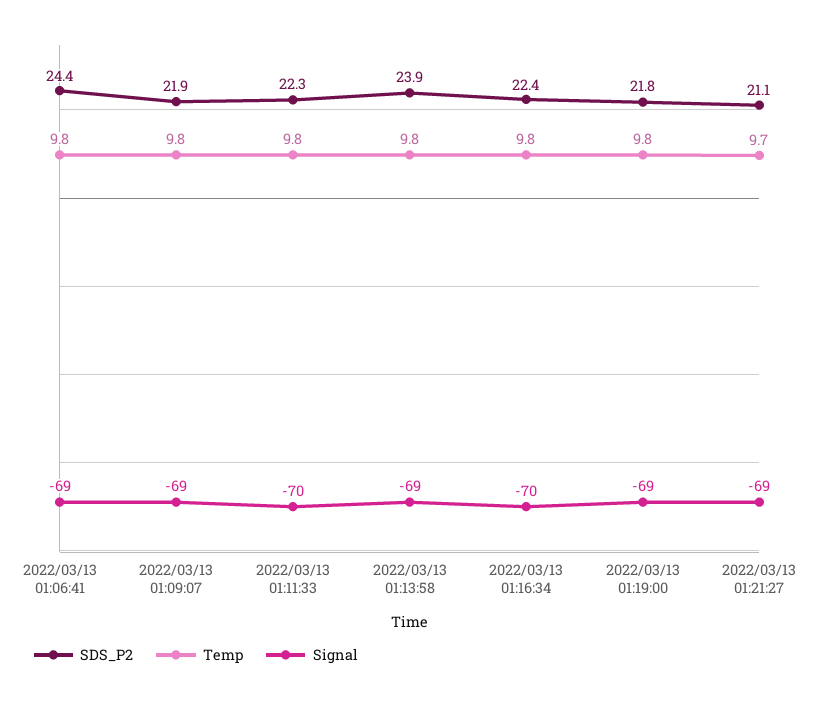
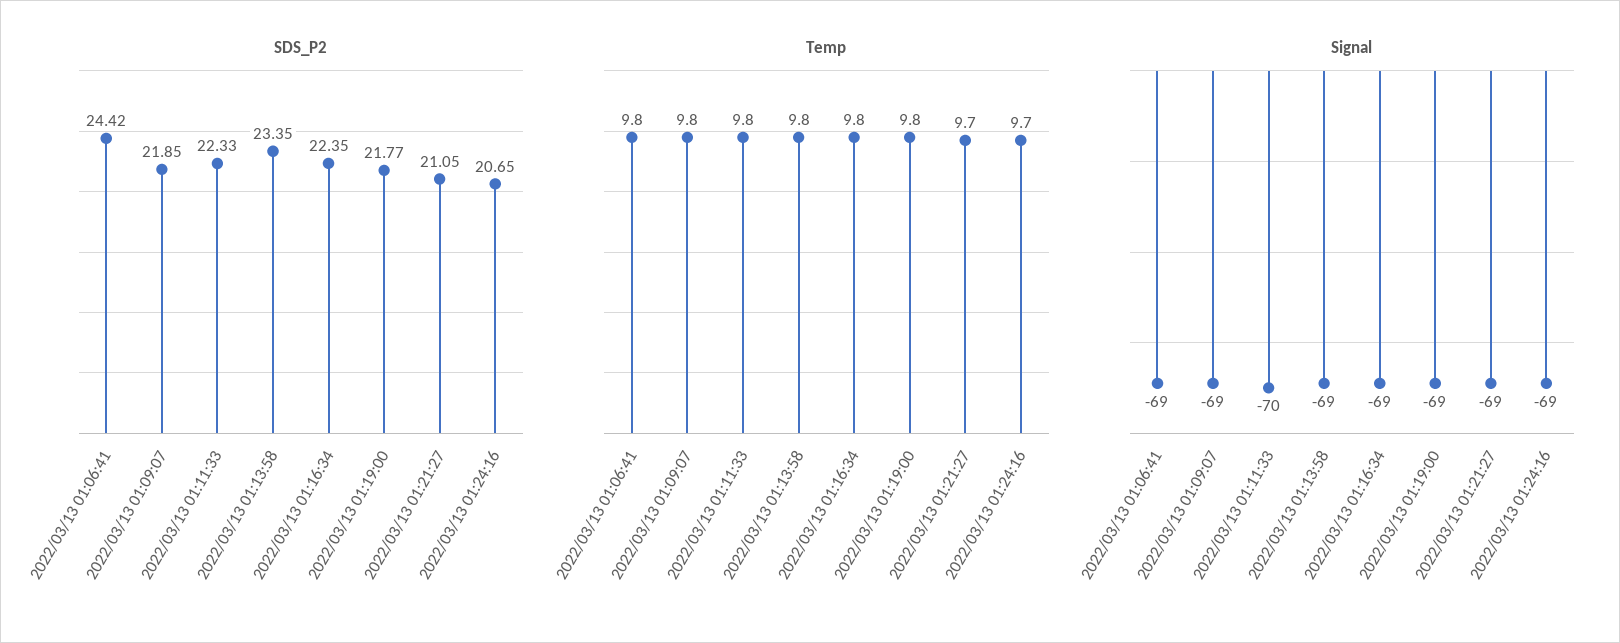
SDS_P2, 2022/03/13 01:13:58: 23.9 -> 23.35
Signal, 2022/03/13 01:16:34: -70 -> -69
SDS_P2, 2022/03/13 01:24:16: none -> 20.65
Temp, 2022/03/13 01:24:16: none -> 9.7
Signal, 2022/03/13 01:24:16: none -> -69

